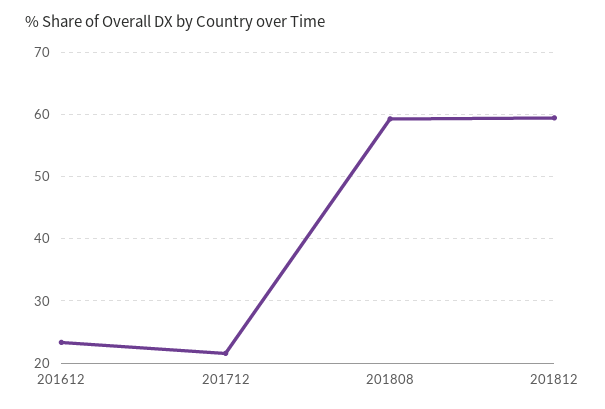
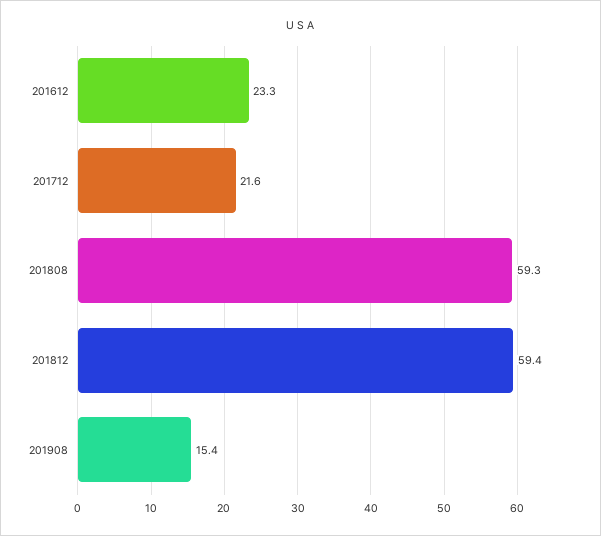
201908: none -> 15.4

